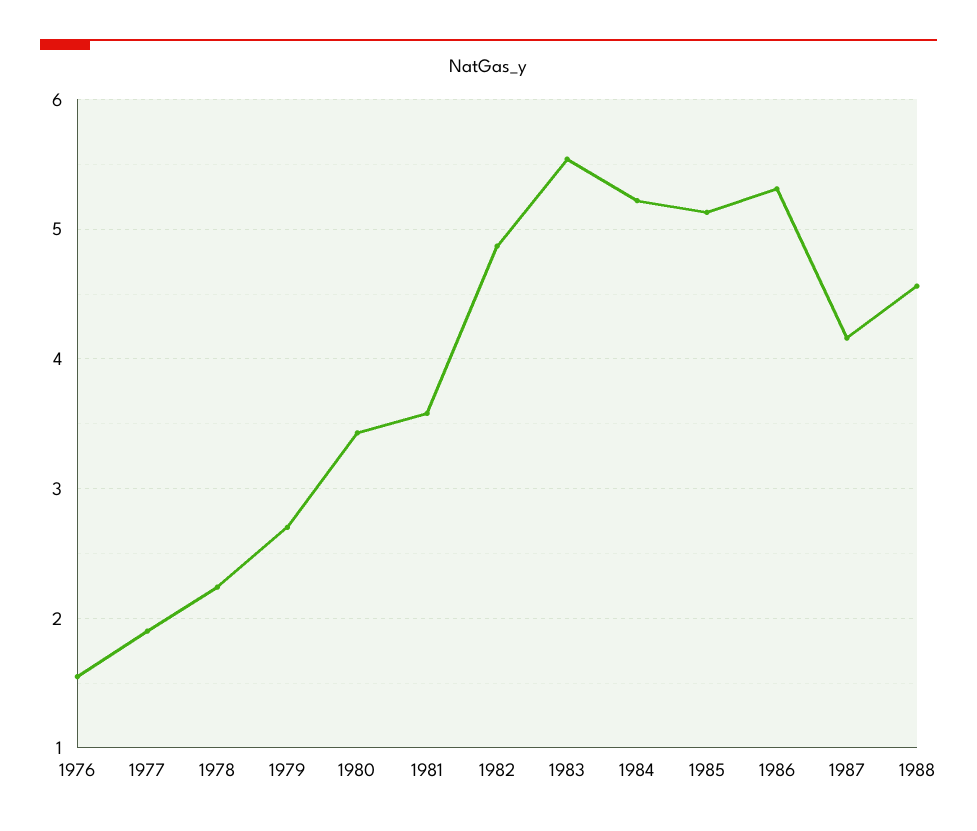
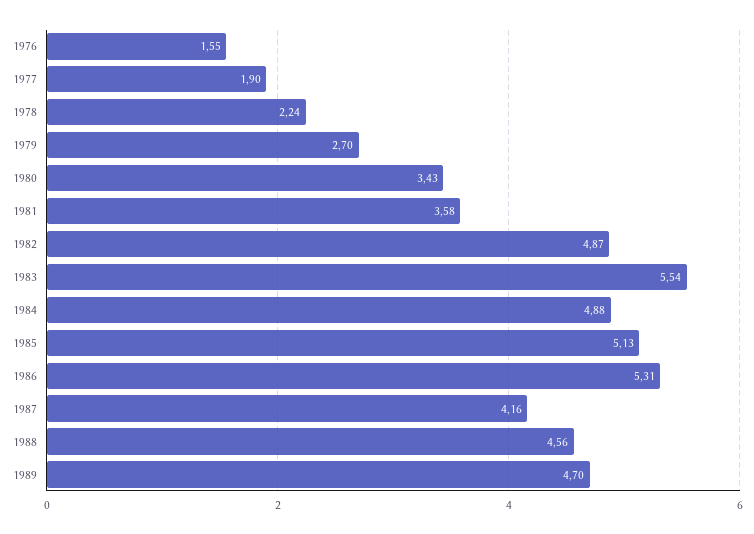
1984: 5.2 -> 4.88
1989: none -> 4.7

